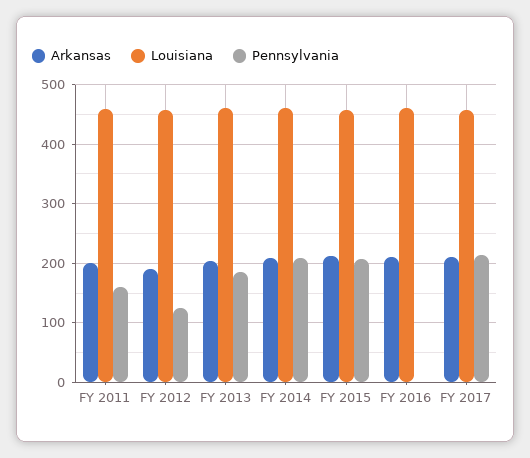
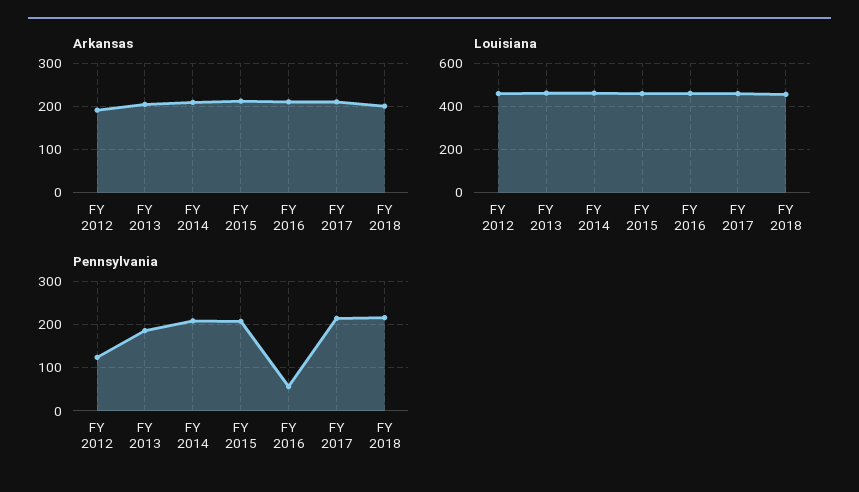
Arkansas, FY 2011: 200 -> none
Louisiana, FY 2011: 460 -> none
Pennsylvania, FY 2011: 160 -> none
Pennsylvania, FY 2016: 0 -> 60
Arkansas, FY 2018: none -> 200
Louisiana, FY 2018: none -> 450
Pennsylvania, FY 2018: none -> 220

